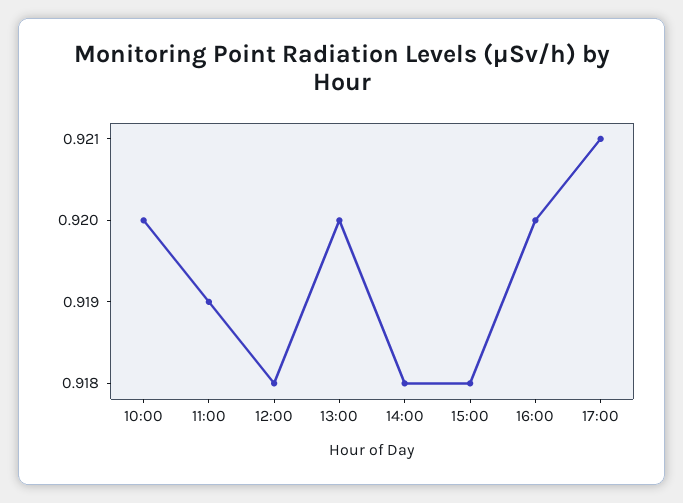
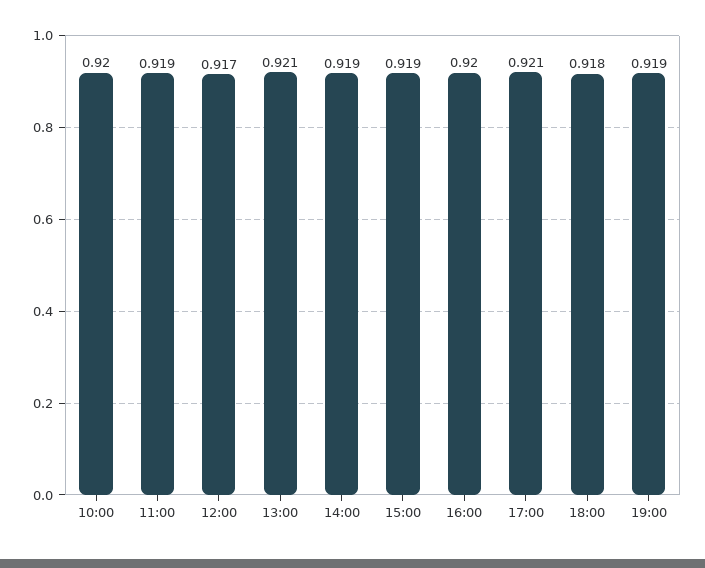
12:00: 0.918 -> 0.917
13:00: 0.92 -> 0.921
14:00: 0.918 -> 0.919
15:00: 0.918 -> 0.919
18:00: none -> 0.918
19:00: none -> 0.919

